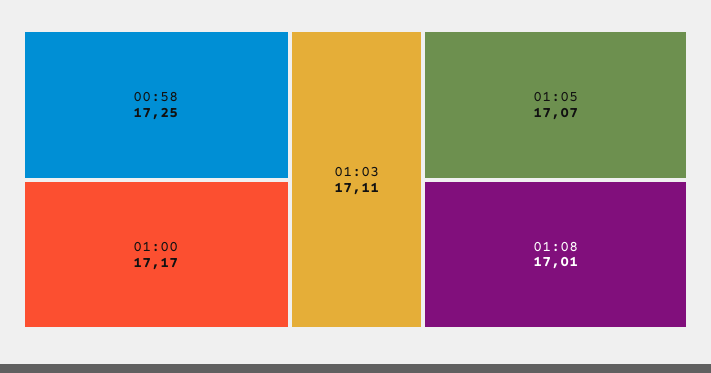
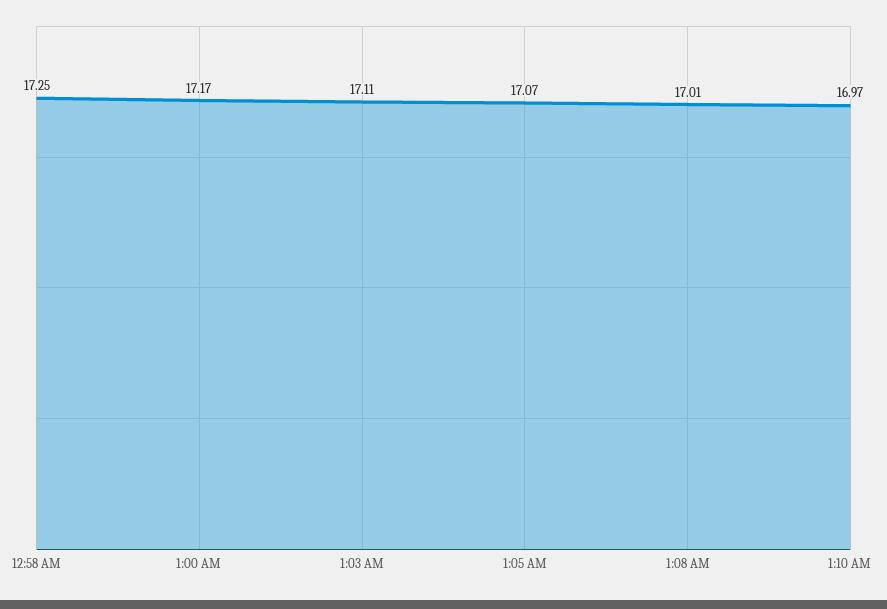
1:10 AM: none -> 16.97

